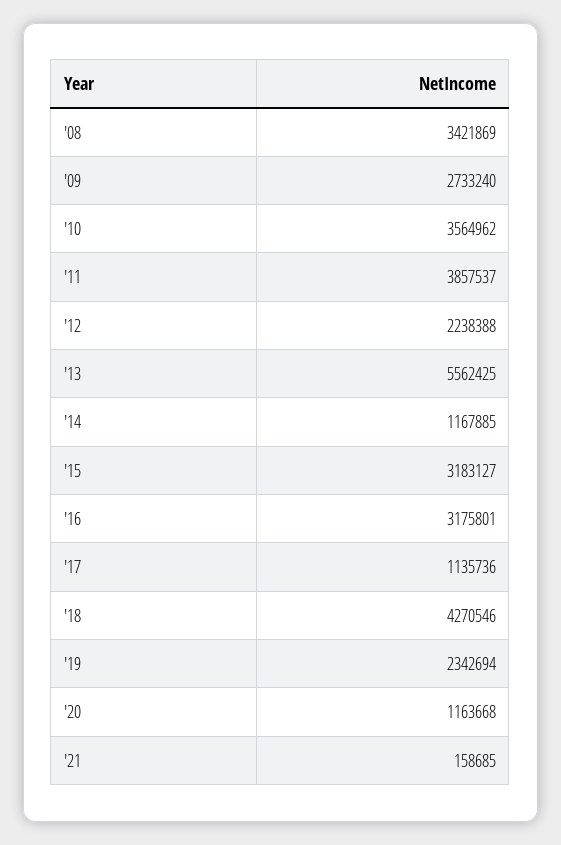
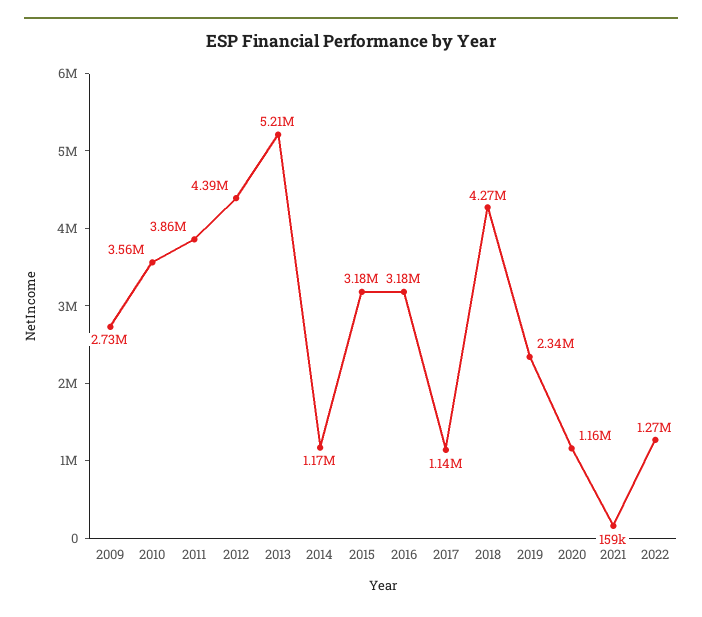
'08: 3421869 -> none
'12: 2238388 -> 4390000
'13: 5562425 -> 5210000
2022: none -> 1270000

